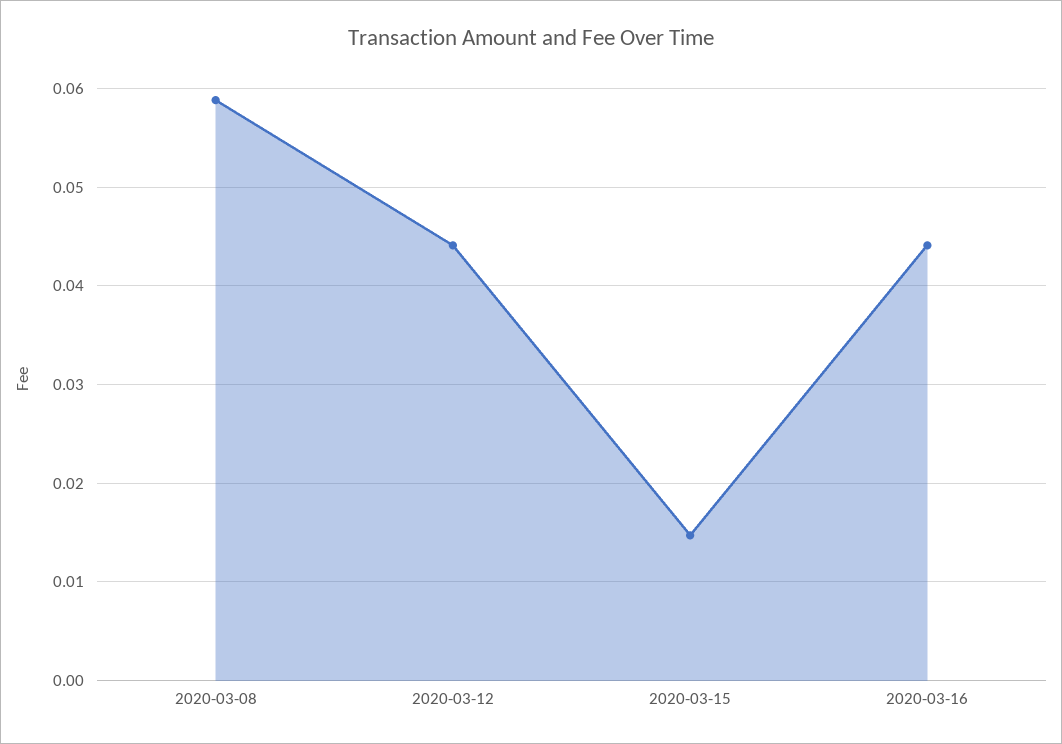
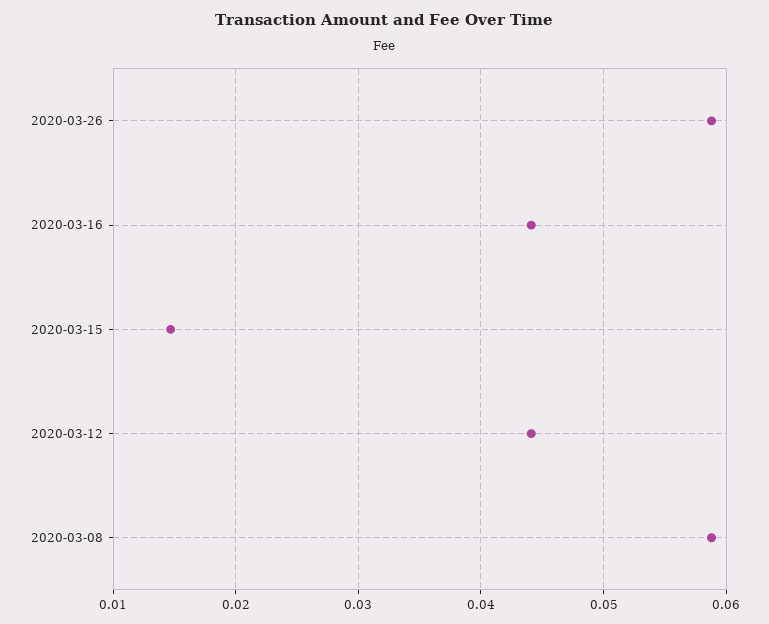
2020-03-26: none -> 0.059

